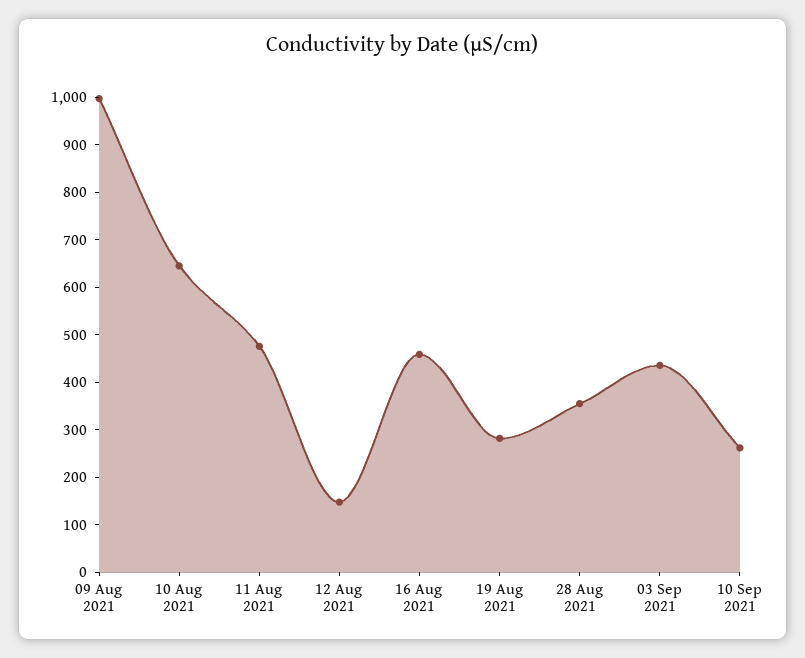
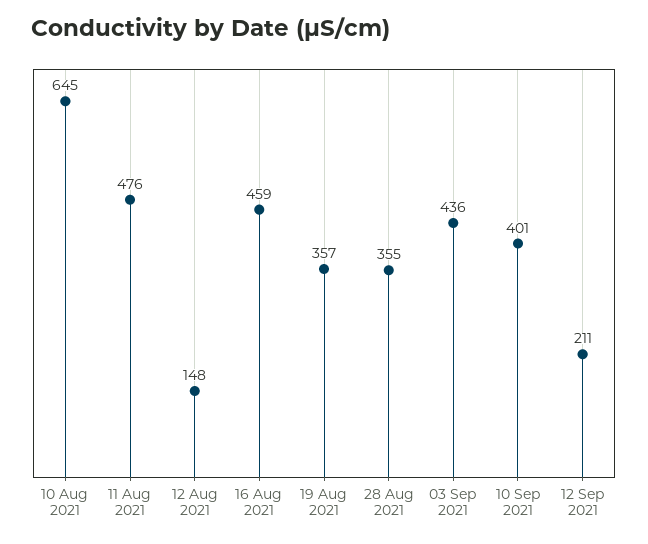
09 Aug 2021: 1000 -> none
19 Aug 2021: 280 -> 357
10 Sep 2021: 260 -> 401
12 Sep 2021: none -> 211

